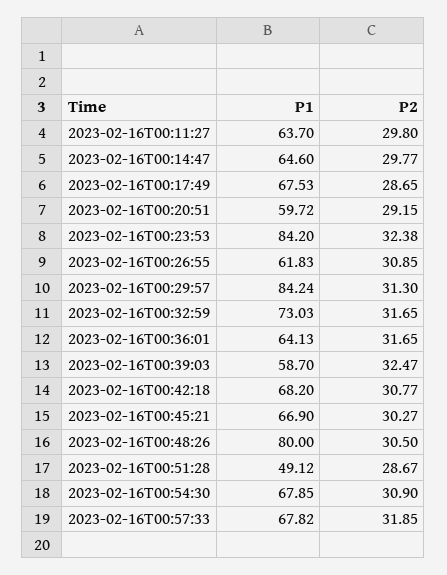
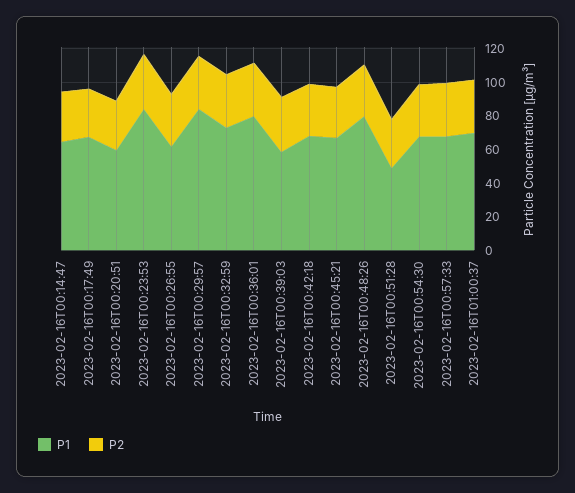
P1, 2023-02-16T00:11:27: 63.7 -> none
P2, 2023-02-16T00:11:27: 29.8 -> none
P1, 2023-02-16T00:36:01: 64.13 -> 80
P1, 2023-02-16T01:00:37: none -> 70
P2, 2023-02-16T01:00:37: none -> 30

